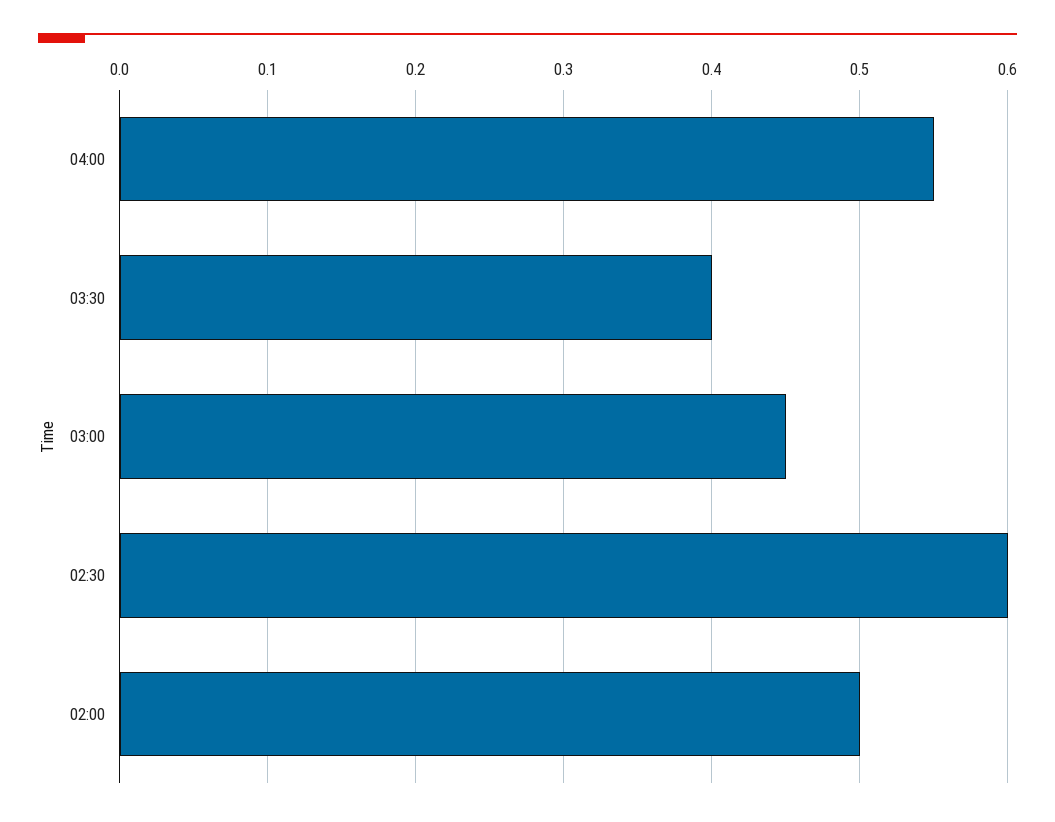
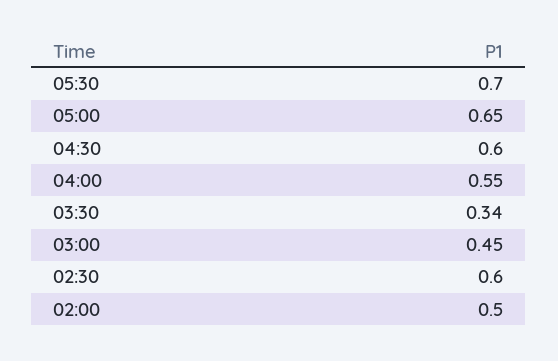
03:30: 0.4 -> 0.34
05:30: none -> 0.7
05:00: none -> 0.65
04:30: none -> 0.6

